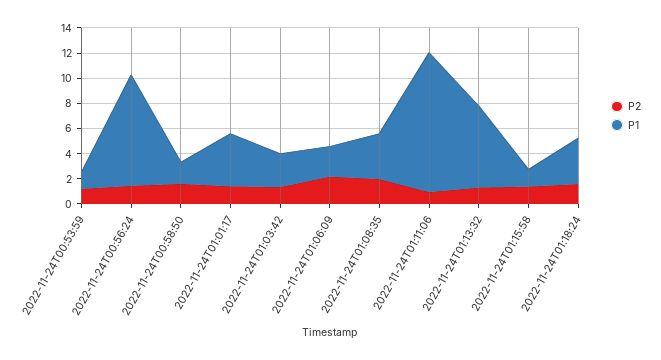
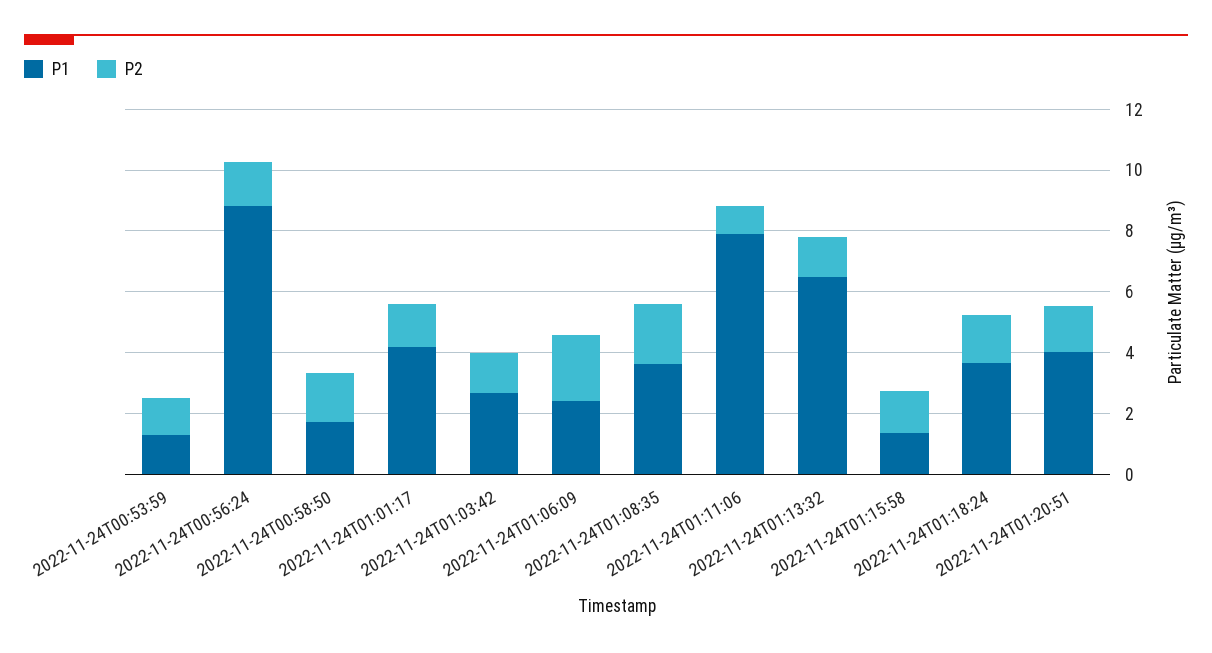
P1, 2022-11-24T01:11:06: 11 -> 8
P1, 2022-11-24T01:20:51: none -> 4
P2, 2022-11-24T01:20:51: none -> 1.5

